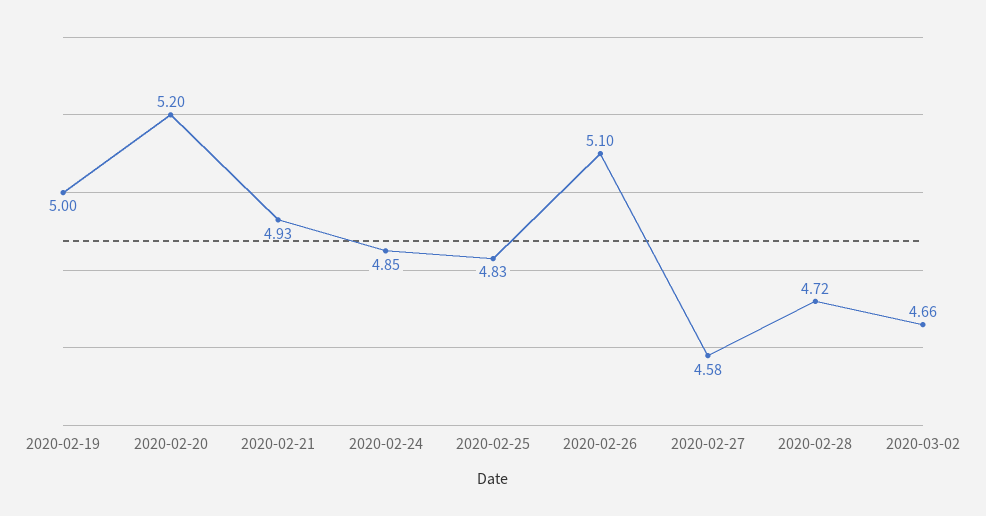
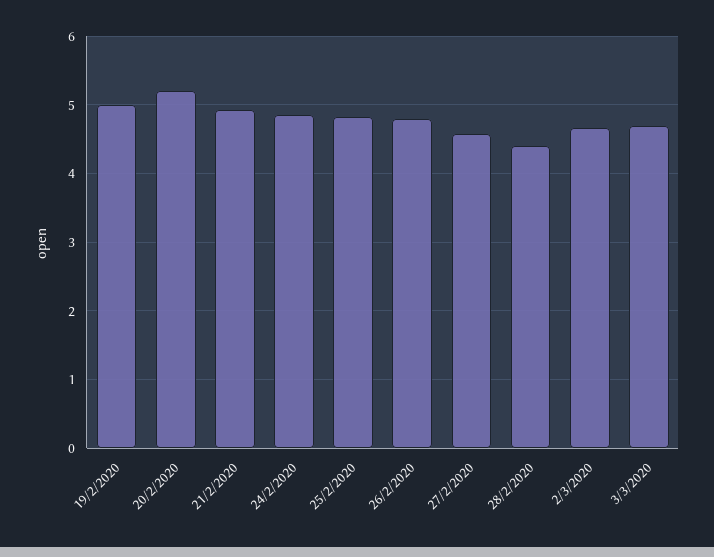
2020-02-26: 5.1 -> 4.8
2020-02-28: 4.72 -> 4.4
3/3/2020: none -> 4.7

